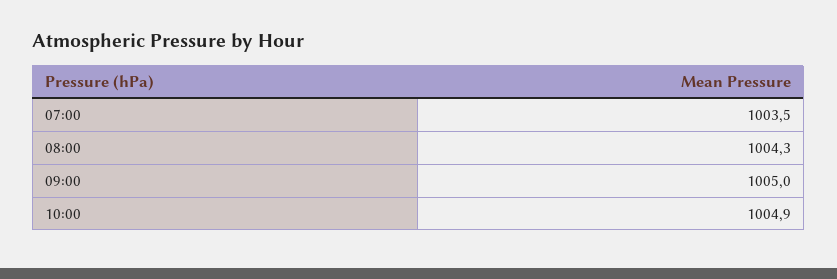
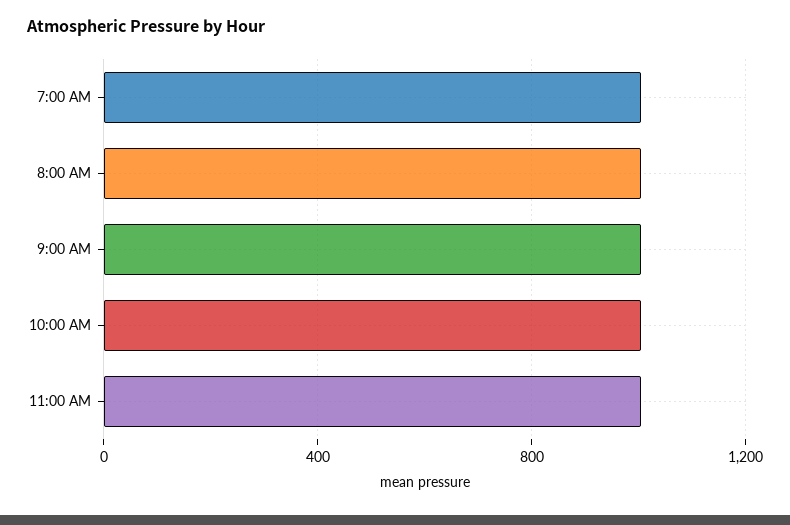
11:00 AM: none -> 1000

